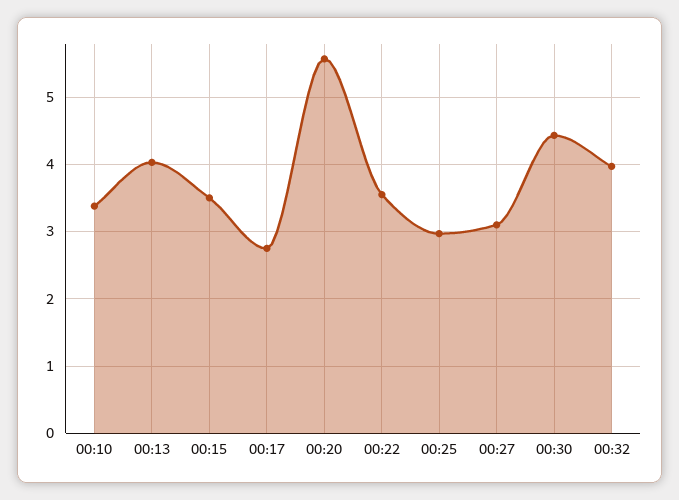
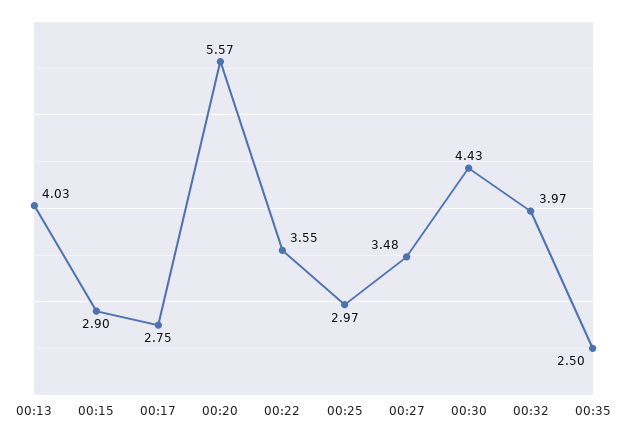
00:10: 3.4 -> none
00:15: 3.5 -> 2.9
00:27: 3.1 -> 3.48
00:35: none -> 2.5

